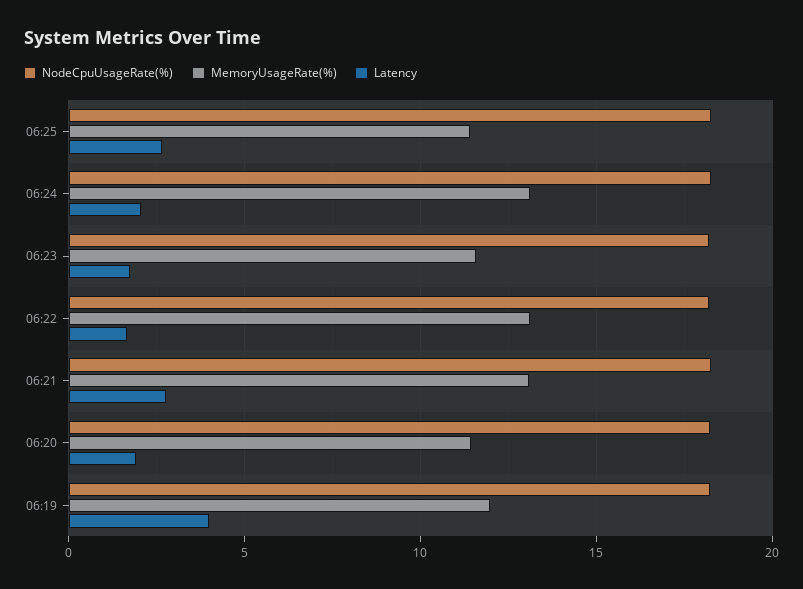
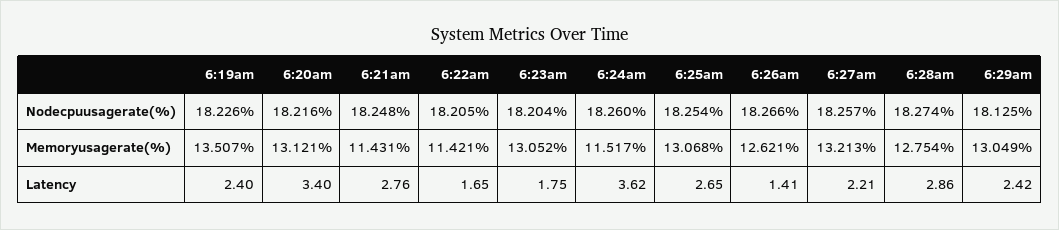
MemoryUsageRate(%), 06:25: 11.5 -> 13.068
MemoryUsageRate(%), 06:24: 13 -> 11.517
Latency, 06:24: 2 -> 3.62
MemoryUsageRate(%), 06:23: 11.5 -> 13.052
MemoryUsageRate(%), 06:22: 13 -> 11.421
MemoryUsageRate(%), 06:21: 13 -> 11.431
MemoryUsageRate(%), 06:20: 11.5 -> 13.121
Latency, 06:20: 2 -> 3.4
MemoryUsageRate(%), 06:19: 12 -> 13.507
Latency, 06:19: 4 -> 2.4
NodeCpuUsageRate(%), 6:26am: none -> 18.266
NodeCpuUsageRate(%), 6:27am: none -> 18.257
NodeCpuUsageRate(%), 6:28am: none -> 18.274
NodeCpuUsageRate(%), 6:29am: none -> 18.125
MemoryUsageRate(%), 6:26am: none -> 12.621
MemoryUsageRate(%), 6:27am: none -> 13.213
MemoryUsageRate(%), 6:28am: none -> 12.754
MemoryUsageRate(%), 6:29am: none -> 13.049
Latency, 6:26am: none -> 1.41
Latency, 6:27am: none -> 2.21
Latency, 6:28am: none -> 2.86
Latency, 6:29am: none -> 2.42

